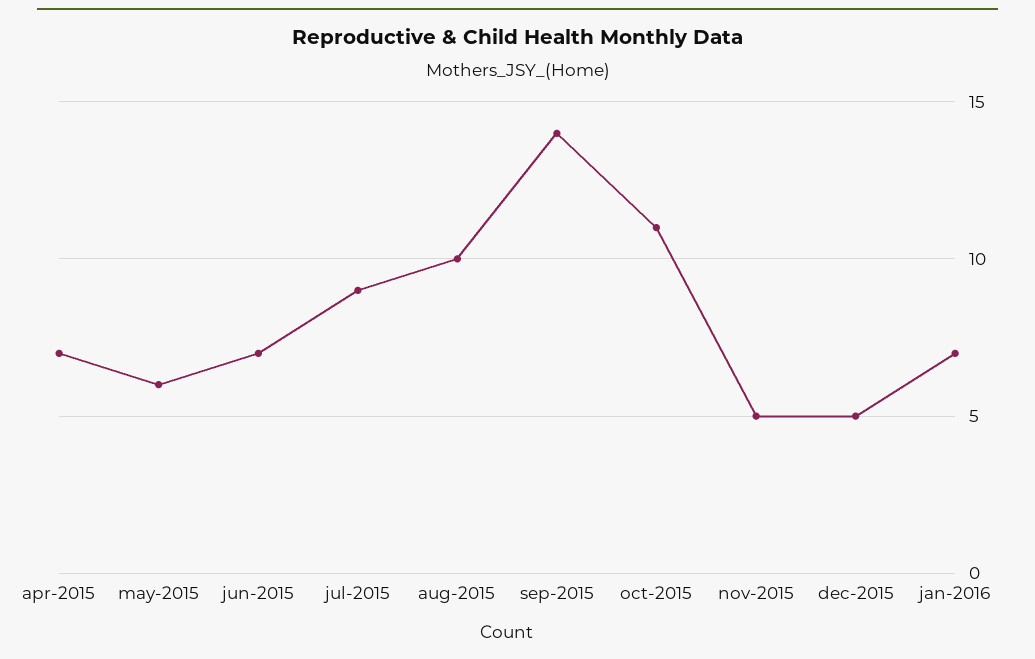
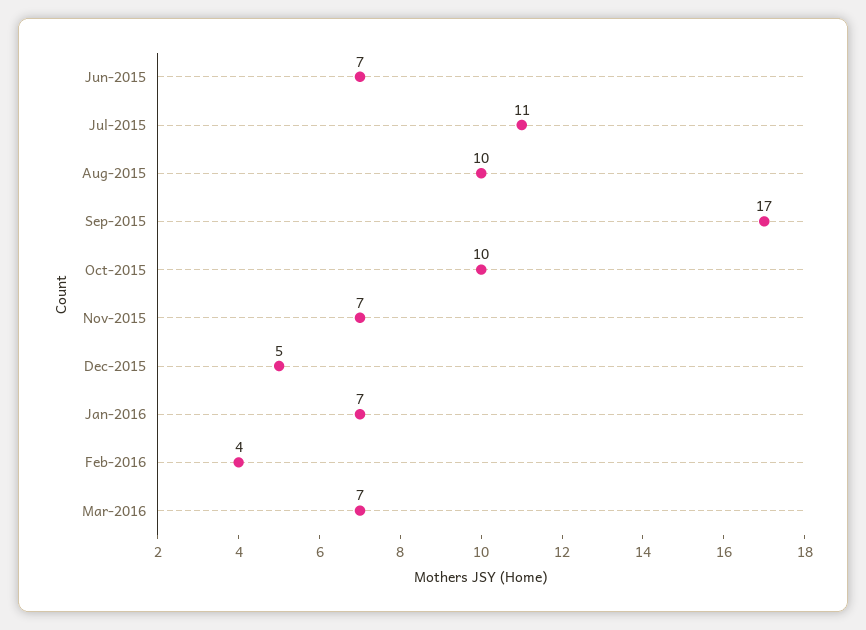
apr-2015: 7 -> none
may-2015: 6 -> none
jul-2015: 9 -> 11
sep-2015: 14 -> 17
oct-2015: 11 -> 10
nov-2015: 5 -> 7
Feb-2016: none -> 4
Mar-2016: none -> 7

